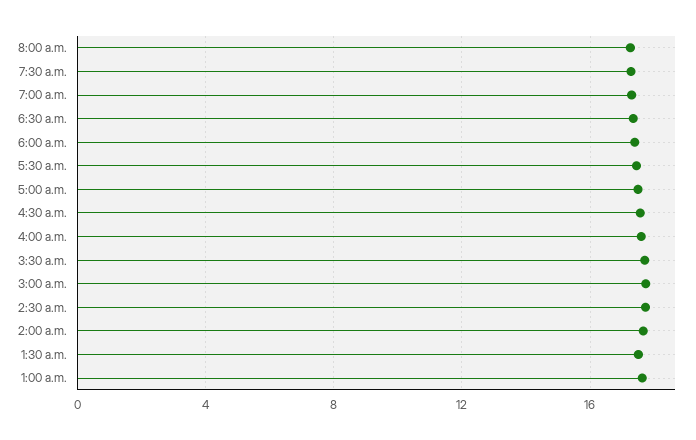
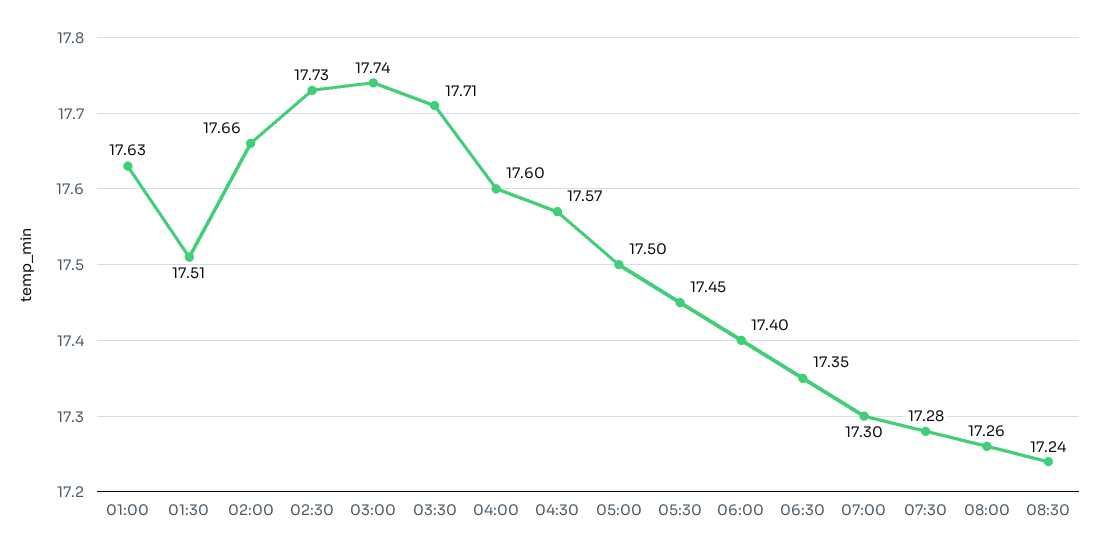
08:30: none -> 17.24

